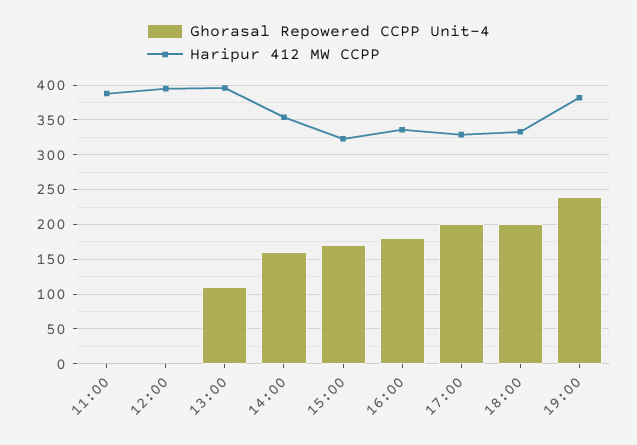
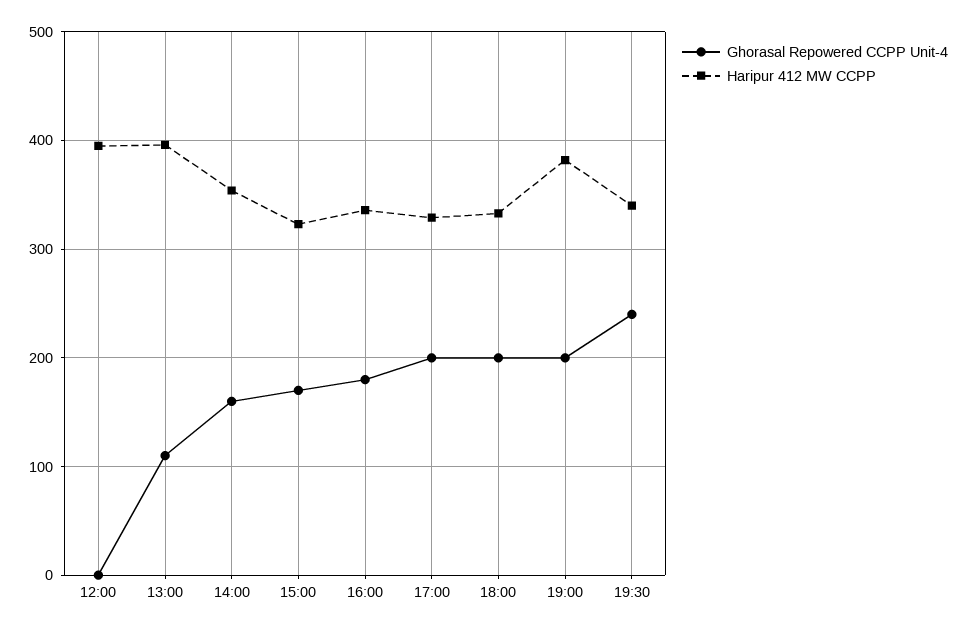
Ghorasal Repowered CCPP Unit-4, 11:00: 0 -> none
Haripur 412 MW CCPP, 11:00: 390 -> none
Ghorasal Repowered CCPP Unit-4, 19:00: 240 -> 200
Ghorasal Repowered CCPP Unit-4, 19:30: none -> 240
Haripur 412 MW CCPP, 19:30: none -> 340

